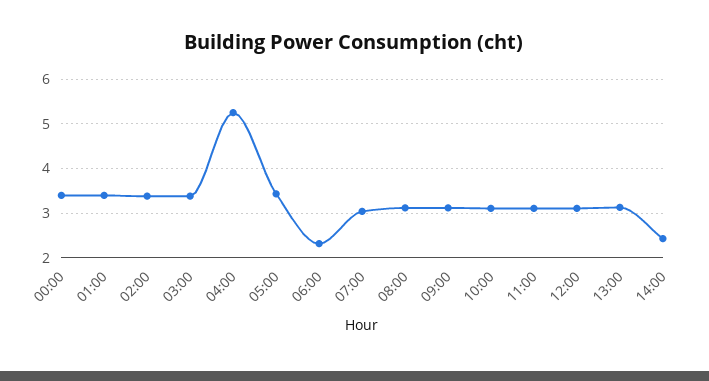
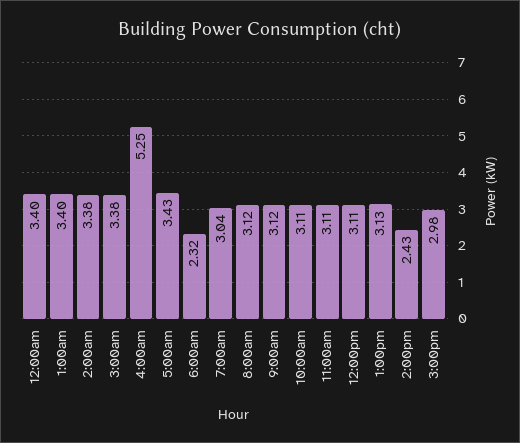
3:00pm: none -> 2.98

